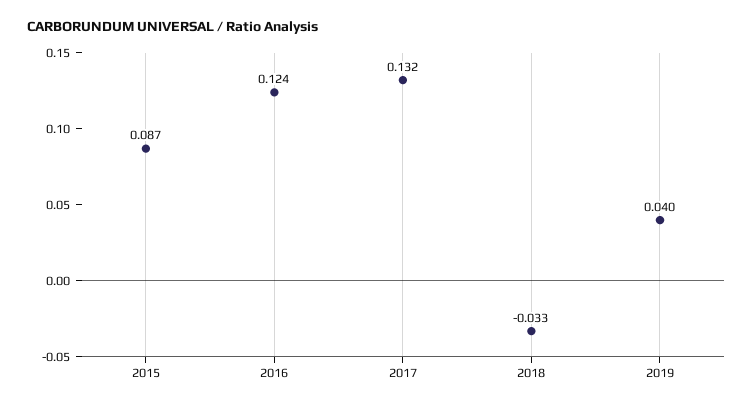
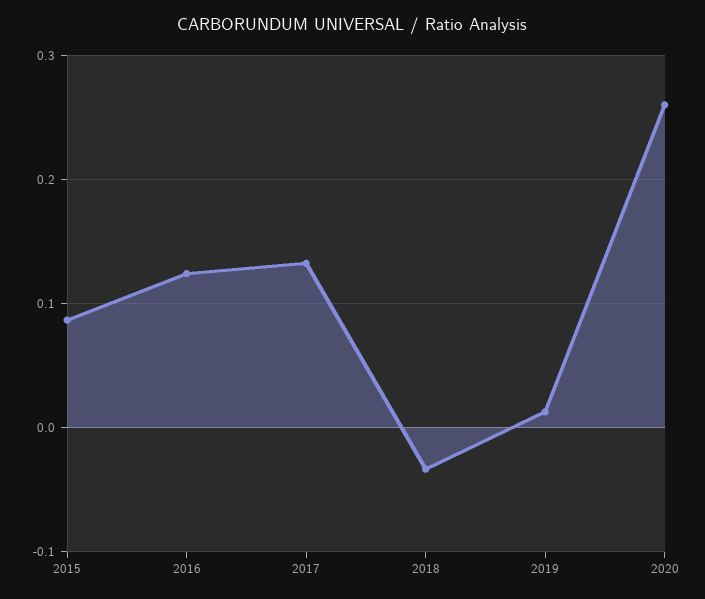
2019: 0.04 -> 0.01
2020: none -> 0.26

